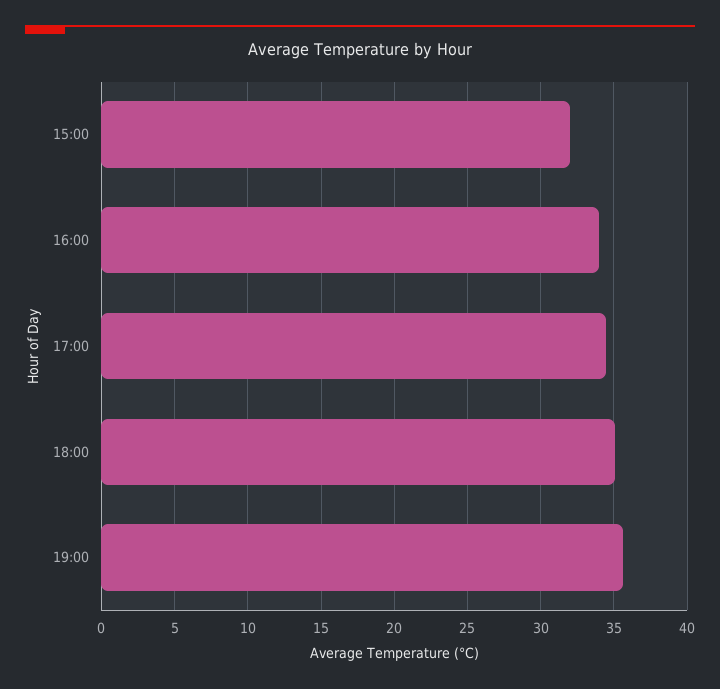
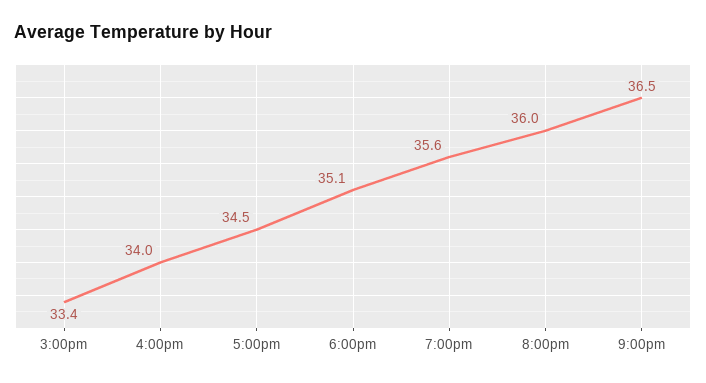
15:00: 32 -> 33.4
8:00pm: none -> 36
9:00pm: none -> 36.5

